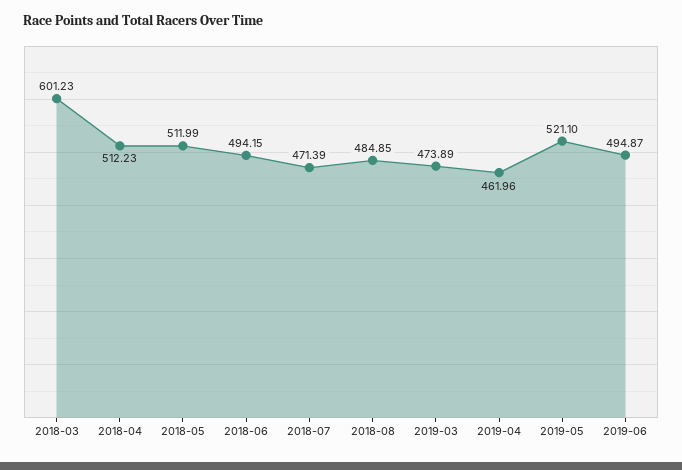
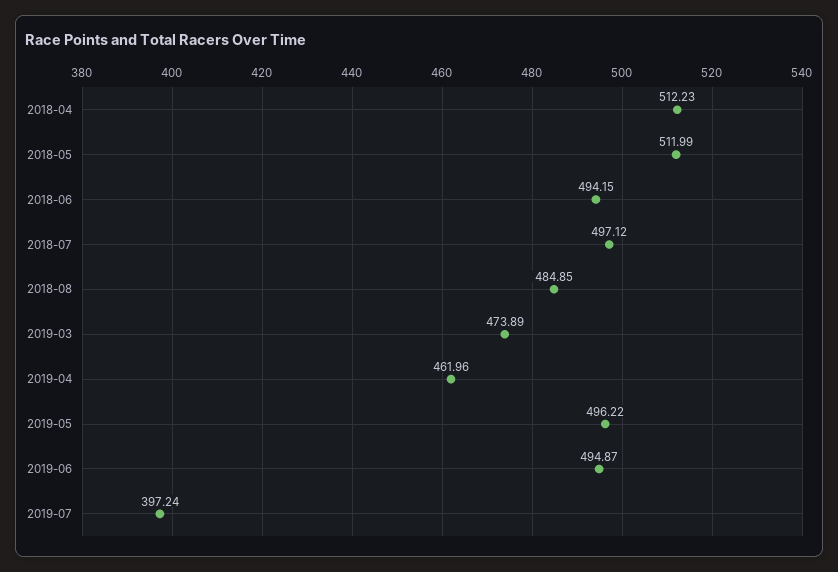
2018-03: 601.23 -> none
2018-07: 471.39 -> 497.12
2019-05: 521.1 -> 496.22
2019-07: none -> 397.24

